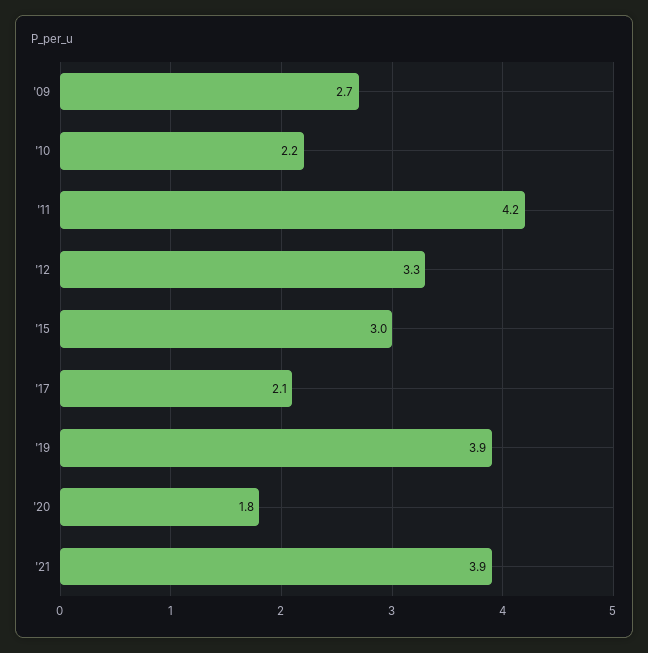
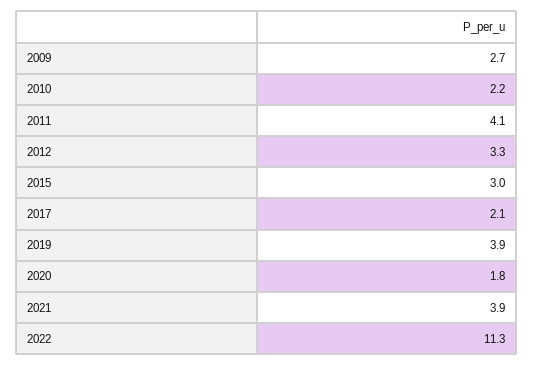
'11: 4.2 -> 4.1
2022: none -> 11.3

